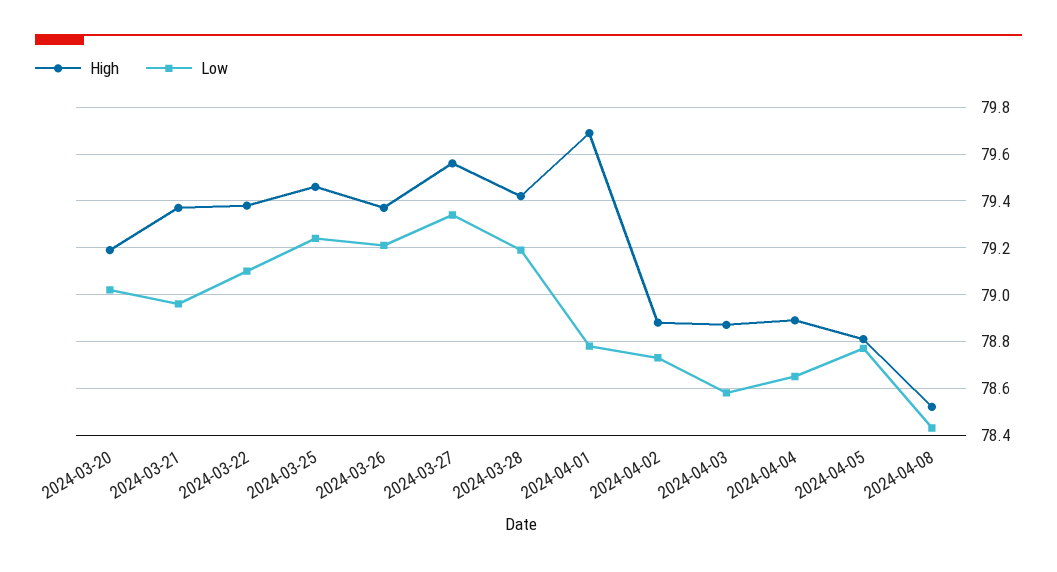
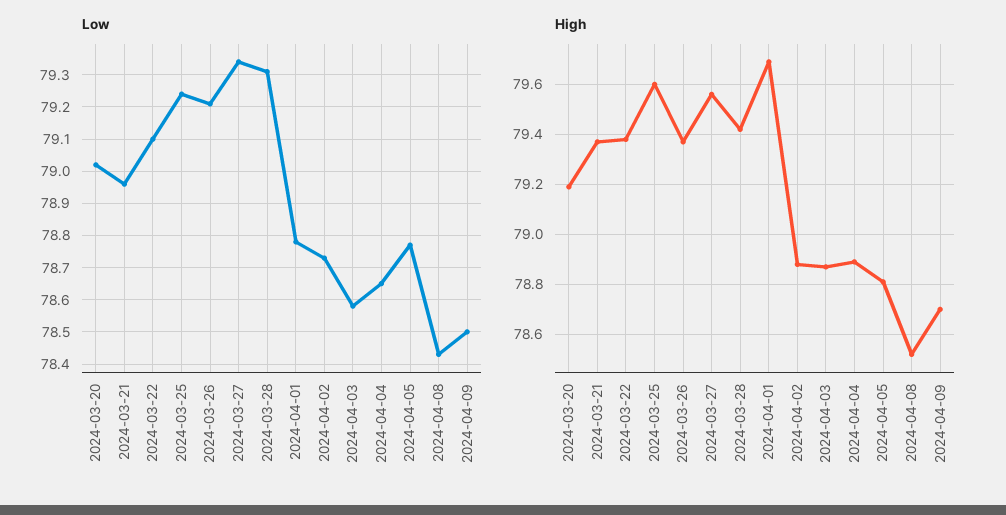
High, 2024-03-25: 79.45 -> 79.6
Low, 2024-03-28: 79.2 -> 79.3
Low, 2024-04-09: none -> 78.5
High, 2024-04-09: none -> 78.7

